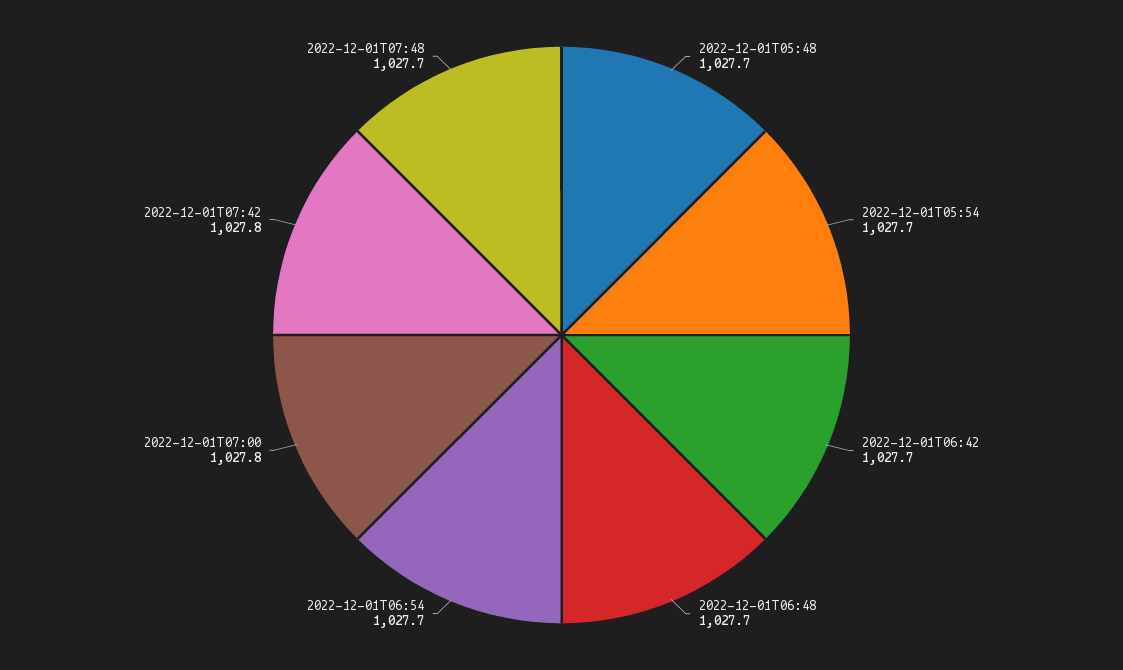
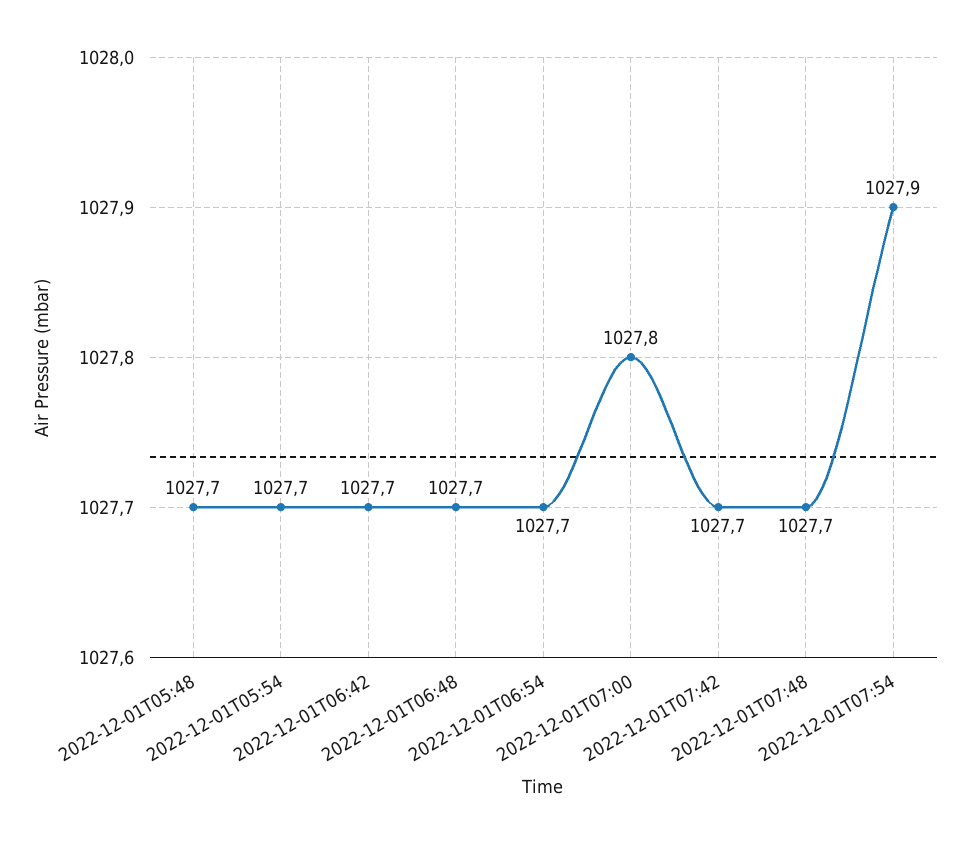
2022-12-01T07:42: 1027.8 -> 1027.7
2022-12-01T07:54: none -> 1027.9

